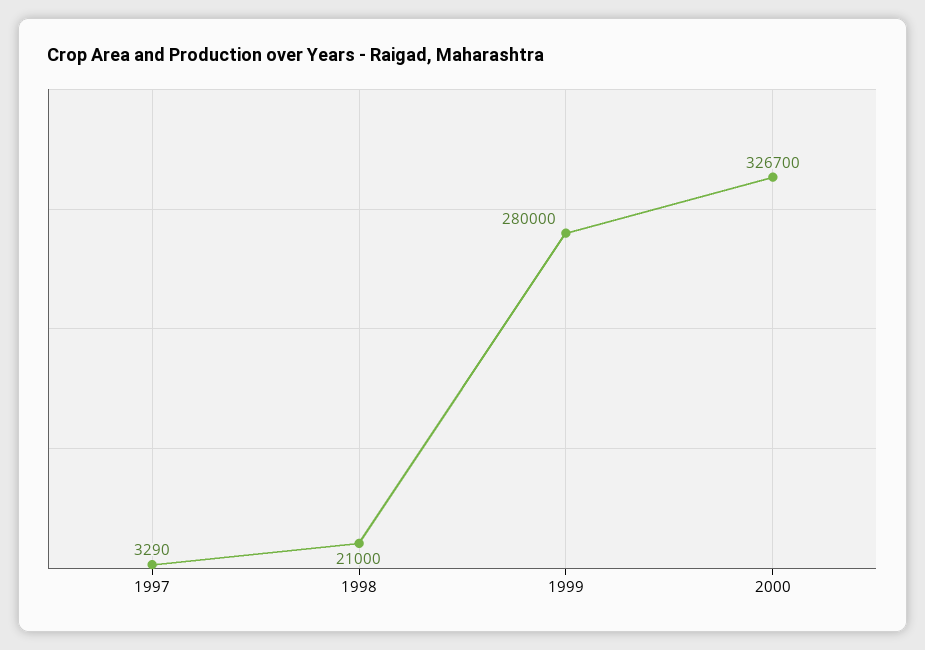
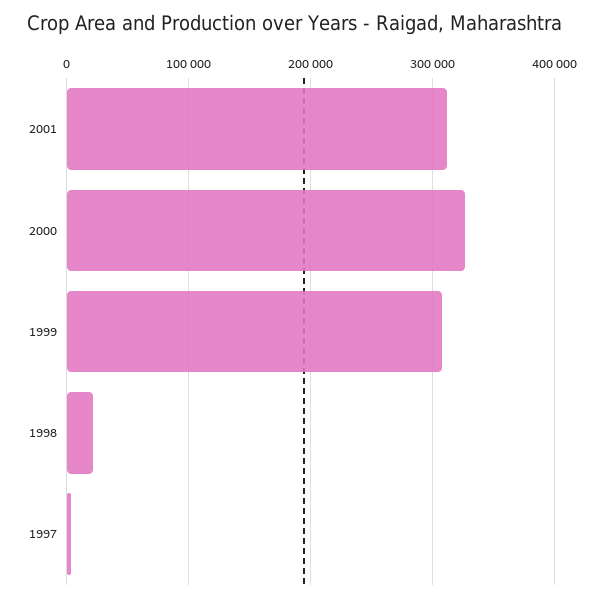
1999: 280000 -> 310000
2001: none -> 310000

